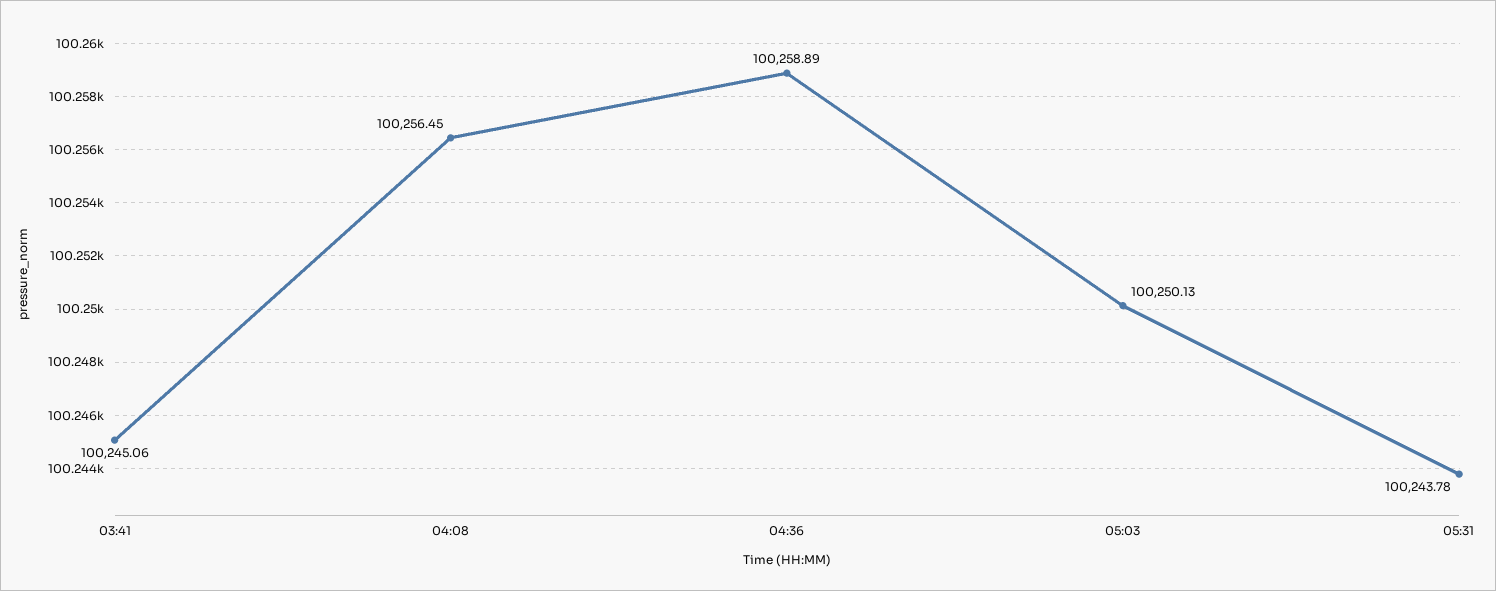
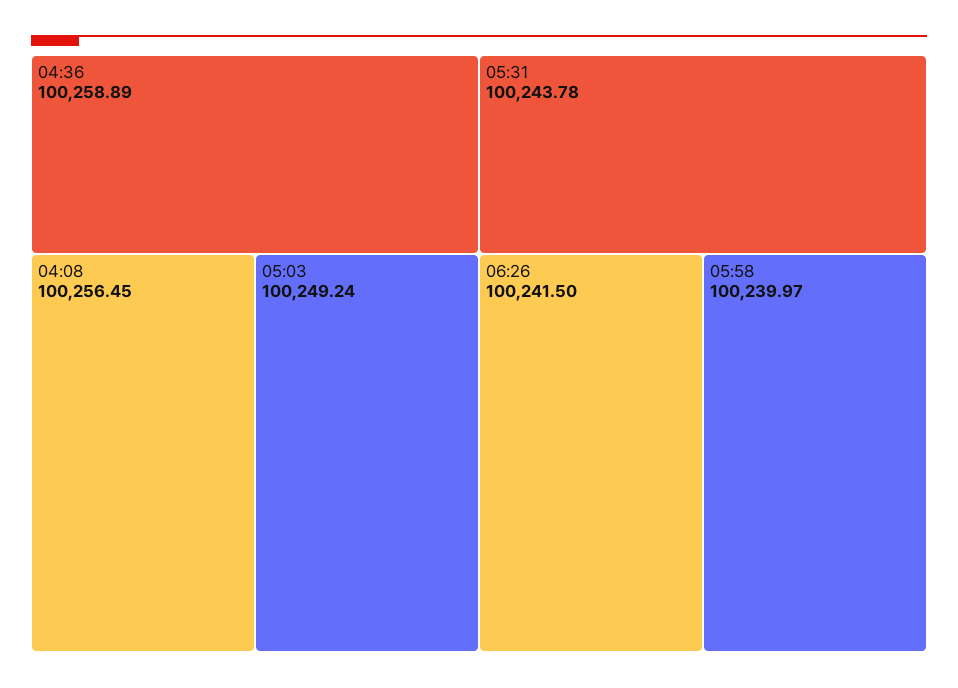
03:41: 100245.06 -> none
05:03: 100250.13 -> 100249.24
06:26: none -> 100241.5
05:58: none -> 100239.97

